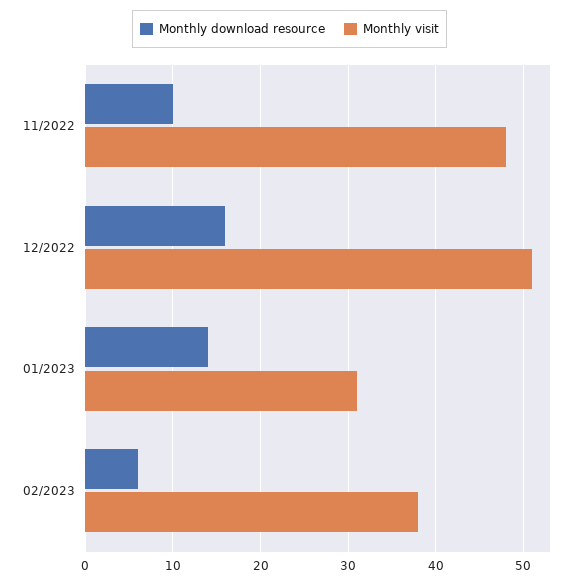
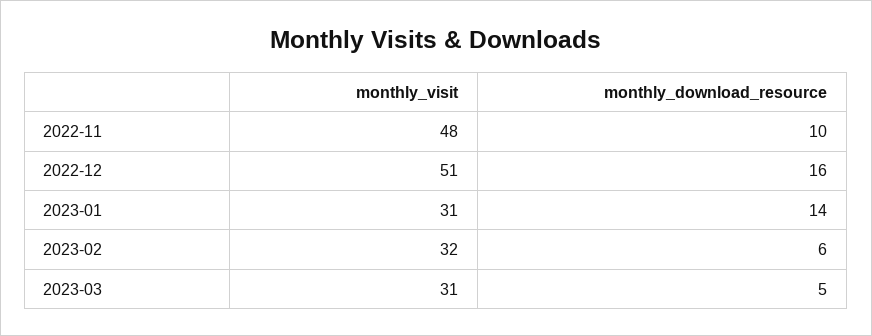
Monthly visit, 02/2023: 38 -> 32
Monthly visit, 2023-03: none -> 31
Monthly download resource, 2023-03: none -> 5

